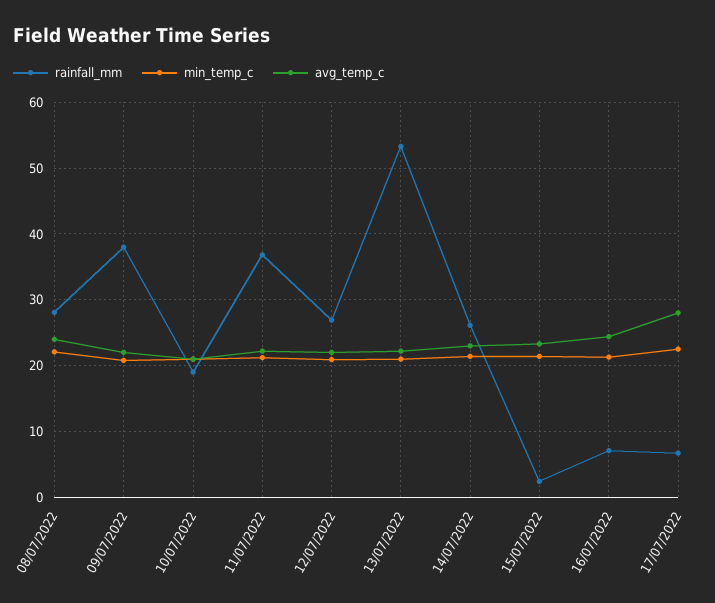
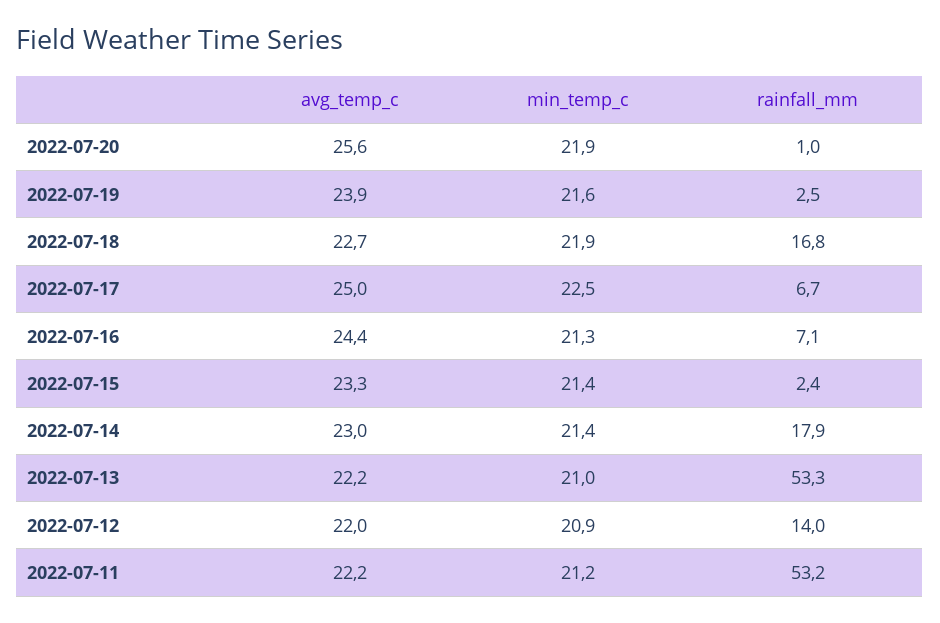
rainfall_mm, 08/07/2022: 28 -> none
min_temp_c, 08/07/2022: 22 -> none
avg_temp_c, 08/07/2022: 24 -> none
rainfall_mm, 09/07/2022: 38 -> none
min_temp_c, 09/07/2022: 21 -> none
avg_temp_c, 09/07/2022: 22 -> none
rainfall_mm, 10/07/2022: 19 -> none
min_temp_c, 10/07/2022: 21 -> none
avg_temp_c, 10/07/2022: 21 -> none
rainfall_mm, 11/07/2022: 37 -> 53.2
rainfall_mm, 12/07/2022: 27 -> 14
rainfall_mm, 14/07/2022: 26 -> 17.9
avg_temp_c, 17/07/2022: 28 -> 25
avg_temp_c, 2022-07-20: none -> 25.6
min_temp_c, 2022-07-20: none -> 21.9
rainfall_mm, 2022-07-20: none -> 1
avg_temp_c, 2022-07-19: none -> 23.9
min_temp_c, 2022-07-19: none -> 21.6
rainfall_mm, 2022-07-19: none -> 2.5
avg_temp_c, 2022-07-18: none -> 22.7
min_temp_c, 2022-07-18: none -> 21.9
rainfall_mm, 2022-07-18: none -> 16.8

